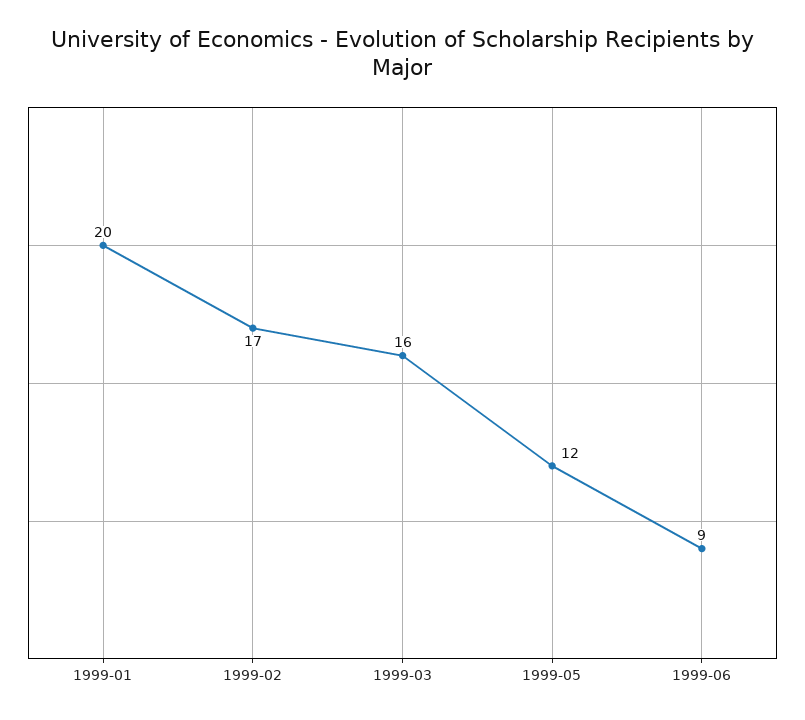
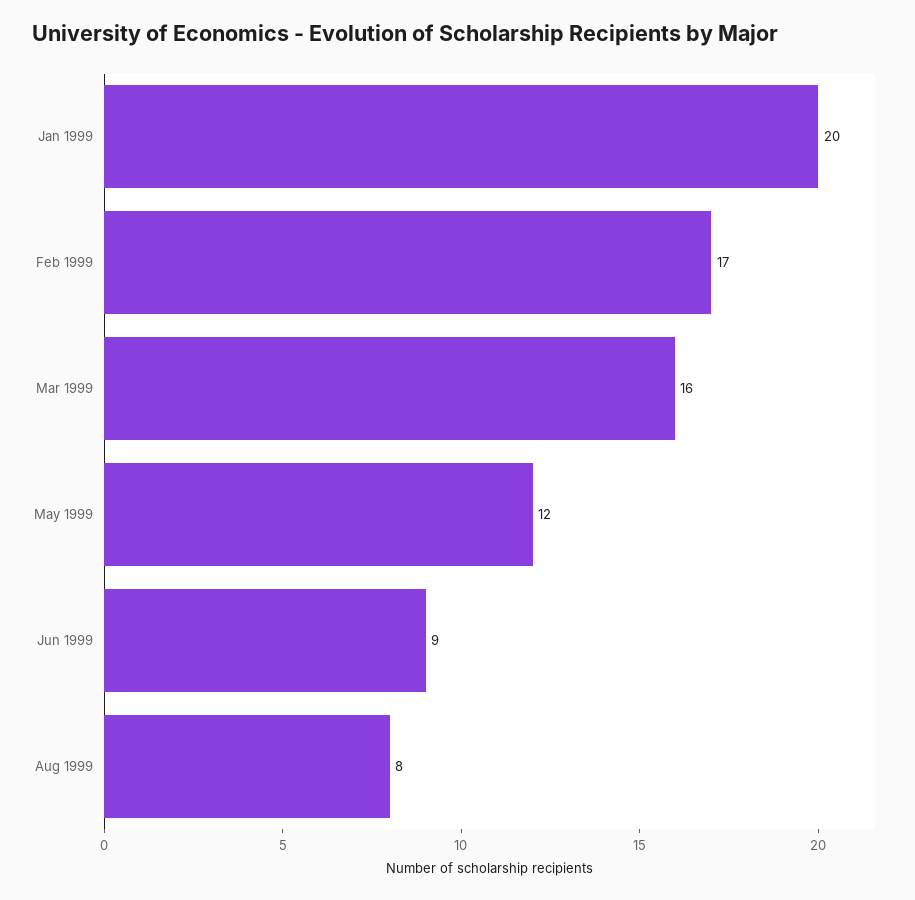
Aug 1999: none -> 8

